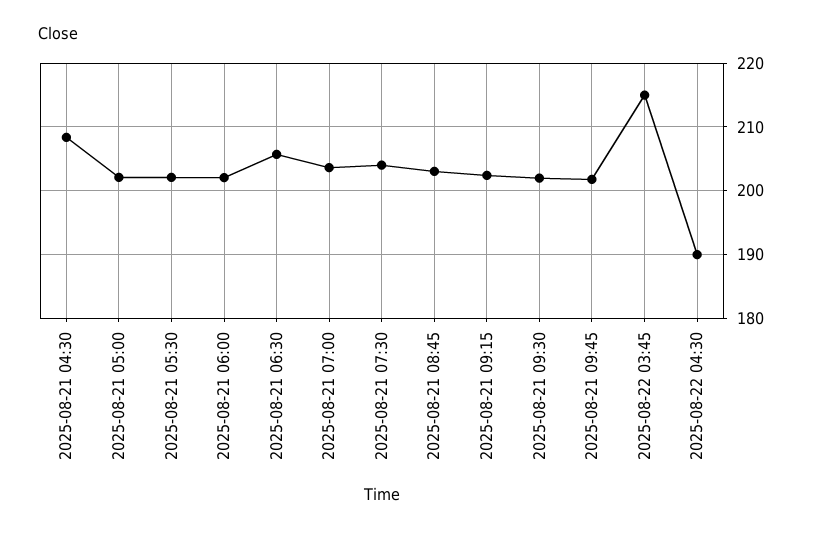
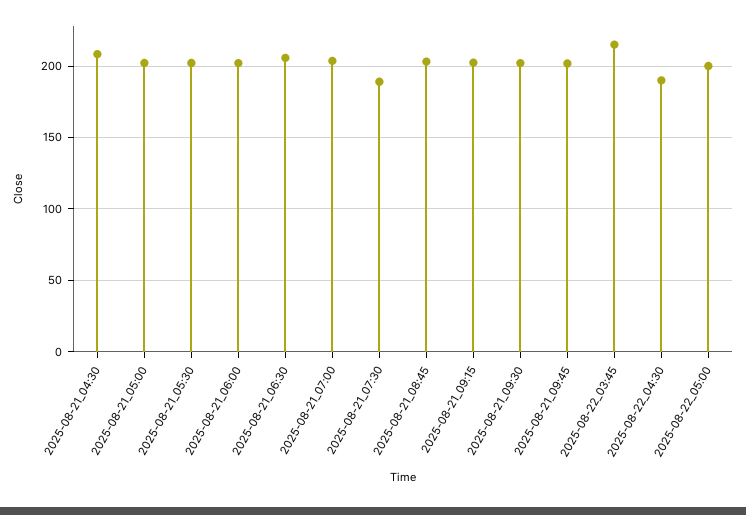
2025-08-21 07:30: 204 -> 190
2025-08-22_05:00: none -> 200

